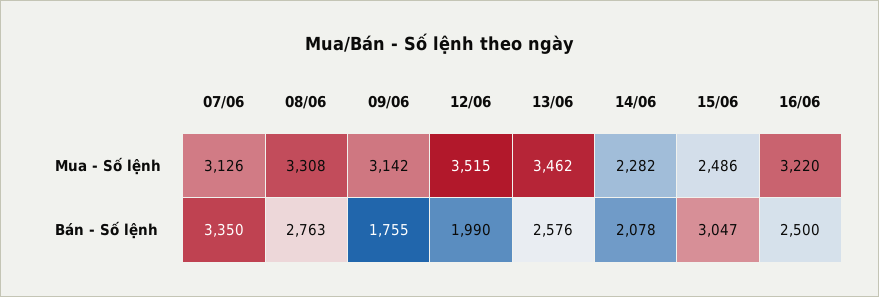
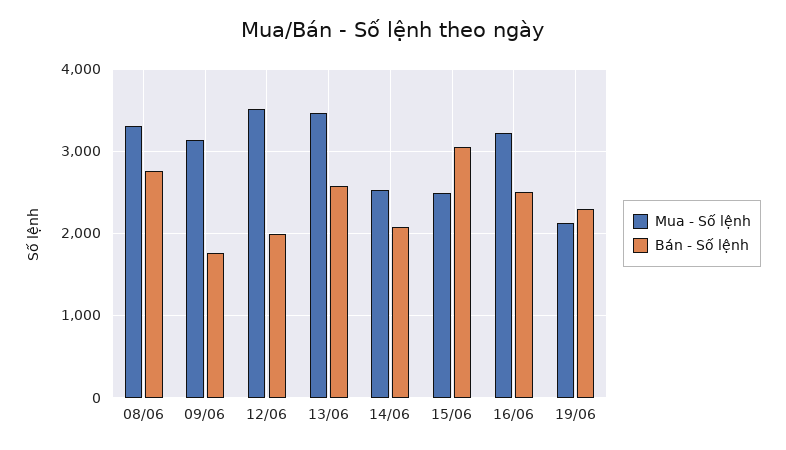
Mua - Số lệnh, 07/06: 3126 -> none
Mua - Số lệnh, 14/06: 2282 -> 2500
Bán - Số lệnh, 07/06: 3350 -> none
Mua - Số lệnh, 19/06: none -> 2100
Bán - Số lệnh, 19/06: none -> 2300

